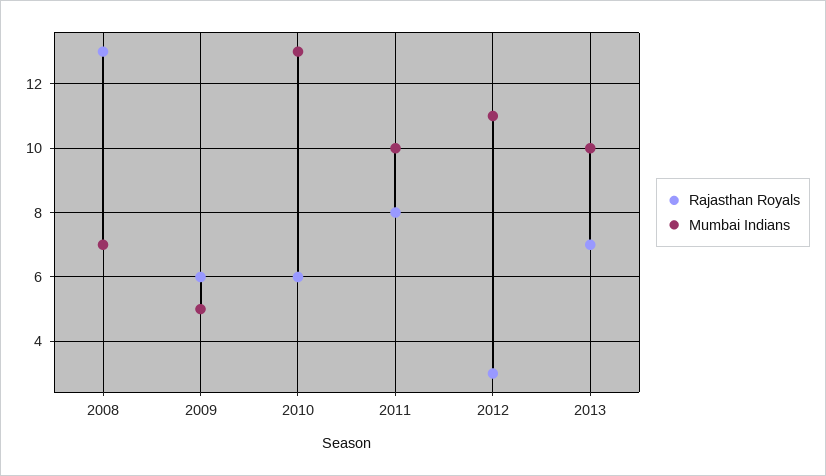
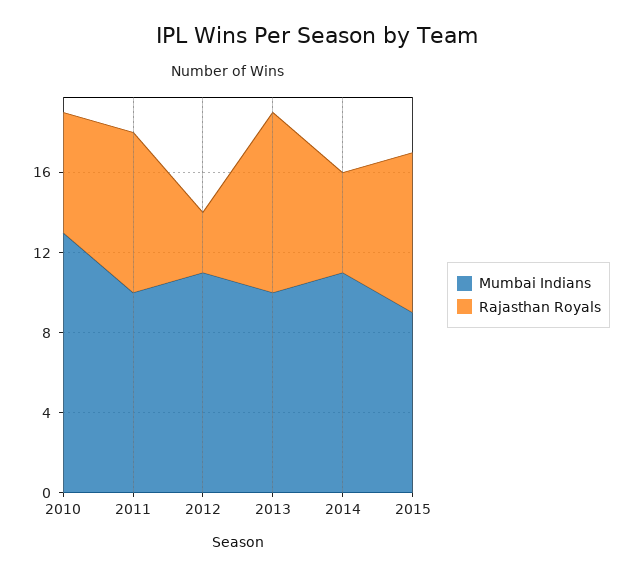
Rajasthan Royals, 2008: 13 -> none
Mumbai Indians, 2008: 7 -> none
Rajasthan Royals, 2009: 6 -> none
Mumbai Indians, 2009: 5 -> none
Rajasthan Royals, 2013: 7 -> 9
Mumbai Indians, 2014: none -> 11
Rajasthan Royals, 2014: none -> 5
Mumbai Indians, 2015: none -> 9
Rajasthan Royals, 2015: none -> 8

